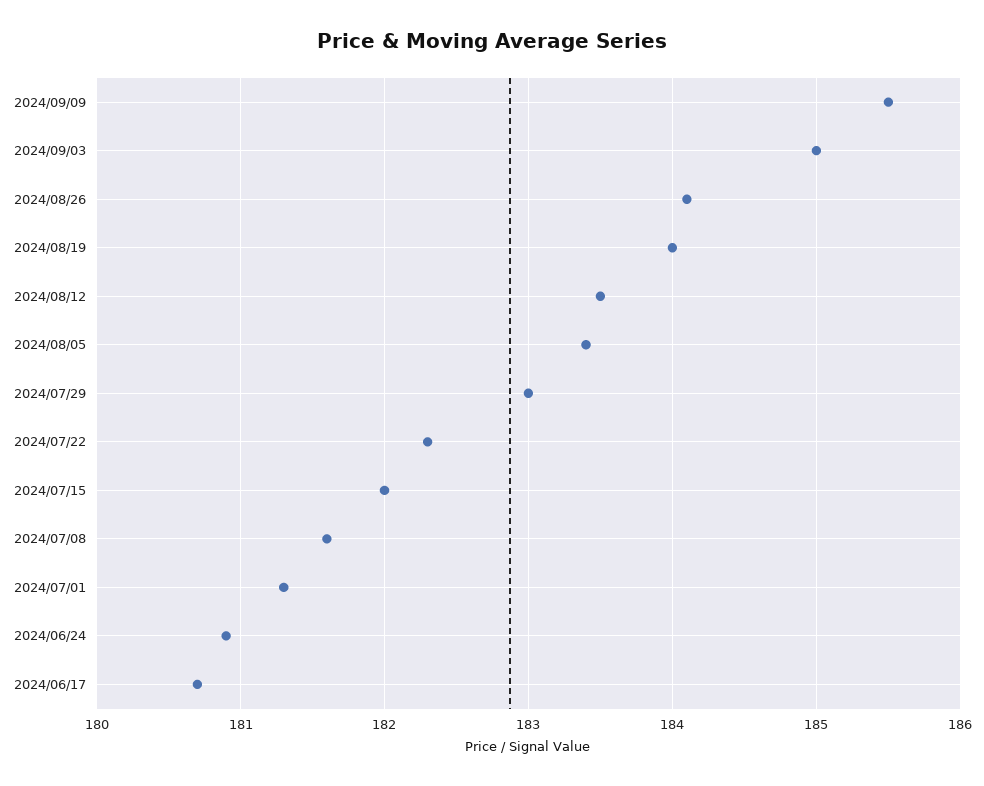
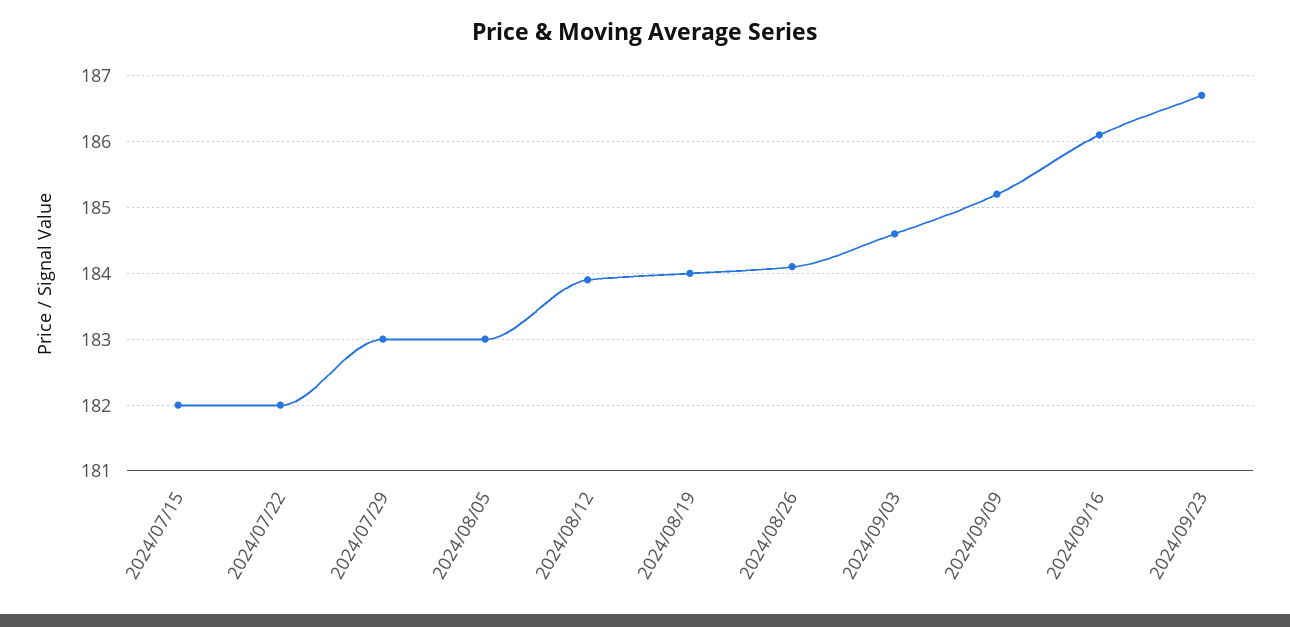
2024/09/09: 185.5 -> 185.2
2024/09/03: 185 -> 184.6
2024/08/12: 183.5 -> 183.9
2024/08/05: 183.4 -> 183
2024/07/22: 182.3 -> 182
2024/07/08: 181.6 -> none
2024/07/01: 181.3 -> none
2024/06/24: 180.9 -> none
2024/06/17: 180.7 -> none
2024/09/16: none -> 186.1
2024/09/23: none -> 186.7

